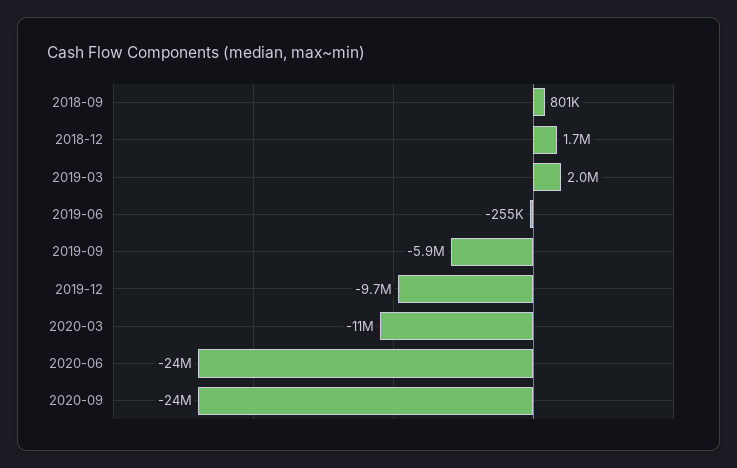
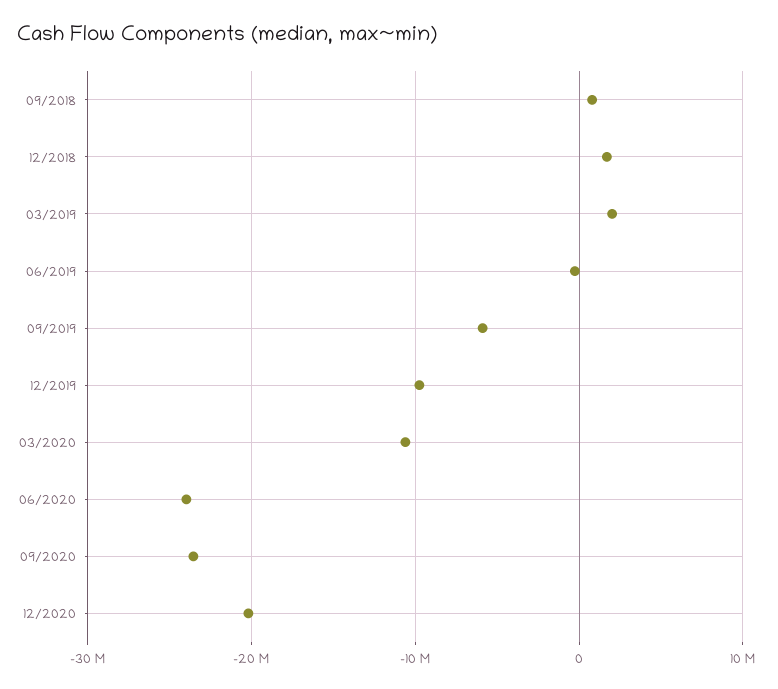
12/2020: none -> -20000000

